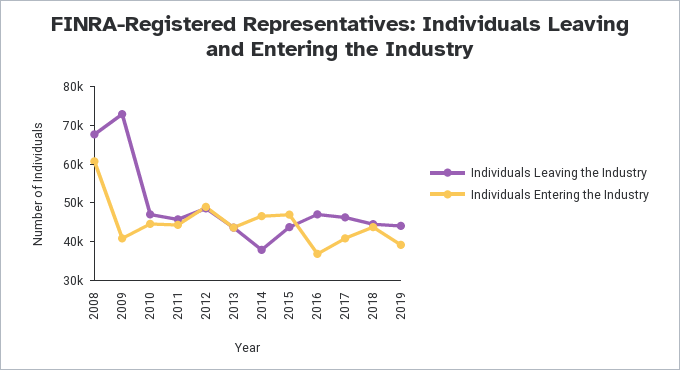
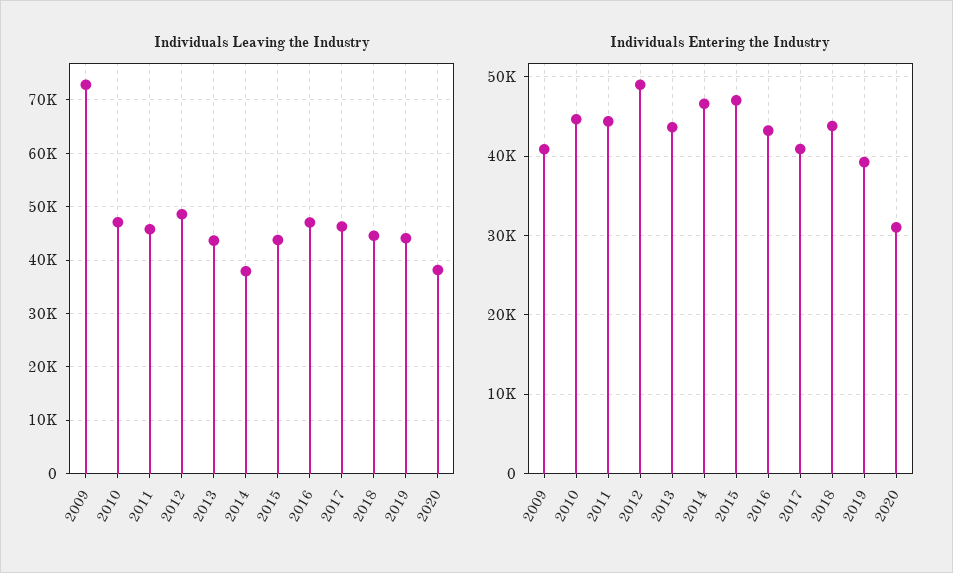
Individuals Leaving the Industry, 2008: 67500 -> none
Individuals Entering the Industry, 2008: 60000 -> none
Individuals Entering the Industry, 2016: 37500 -> 43000
Individuals Leaving the Industry, 2020: none -> 38000
Individuals Entering the Industry, 2020: none -> 31000

